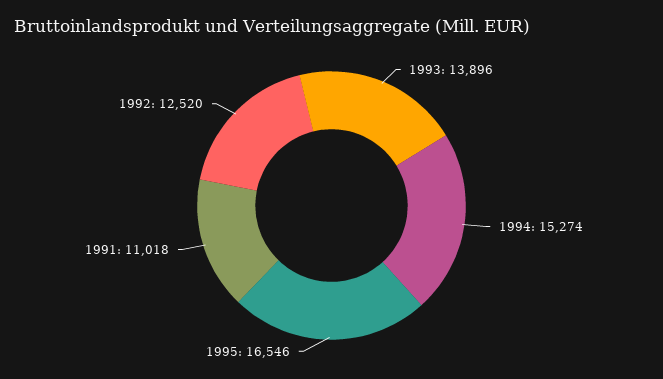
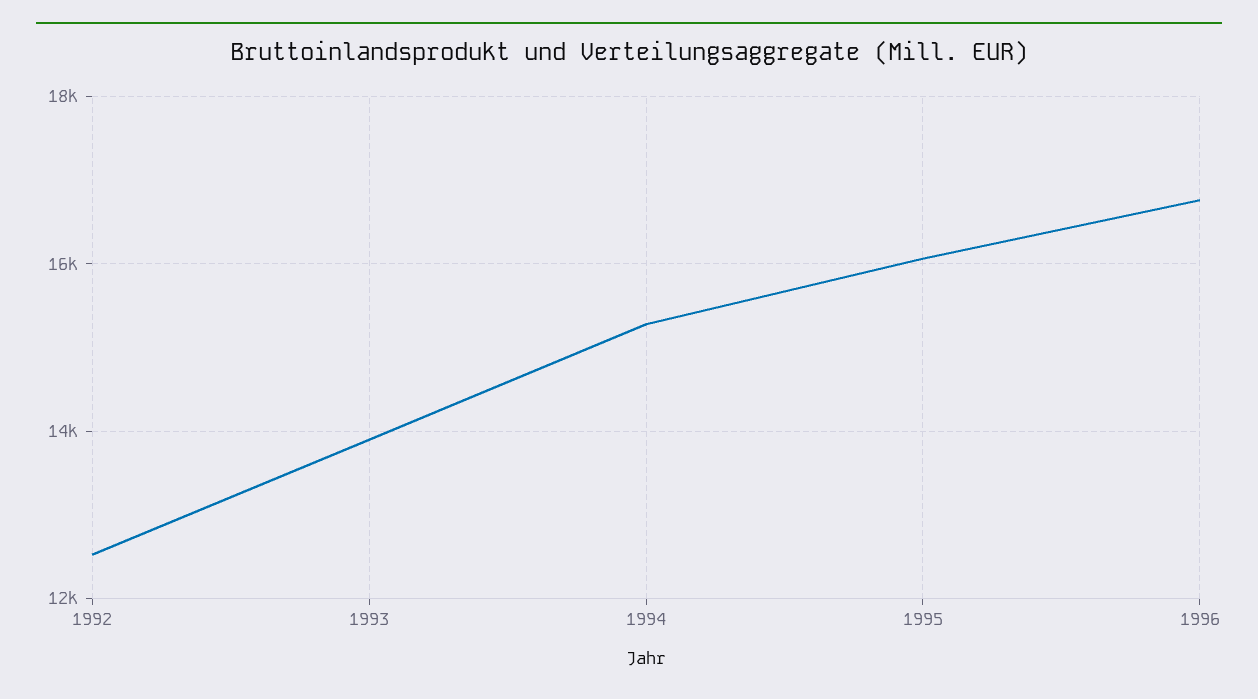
1995: 16546 -> 16000
1991: 11018 -> none
1996: none -> 16800

